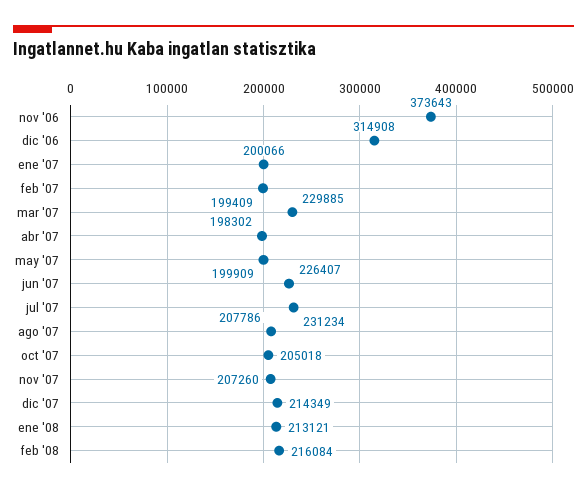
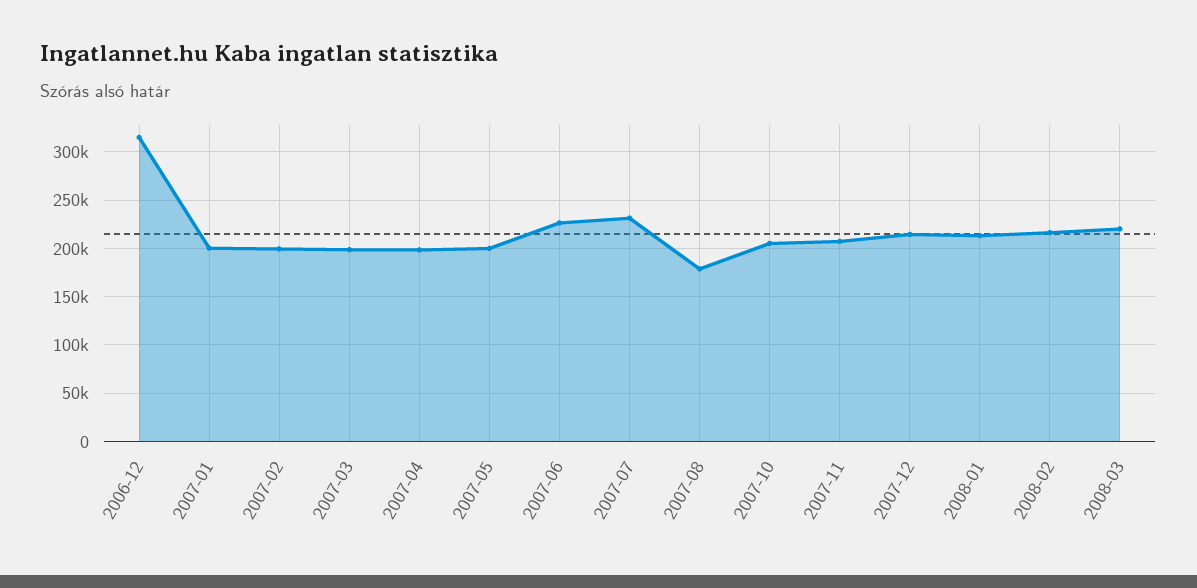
nov '06: 373643 -> none
mar '07: 229885 -> 200000
ago '07: 207786 -> 180000
2008-03: none -> 220000

